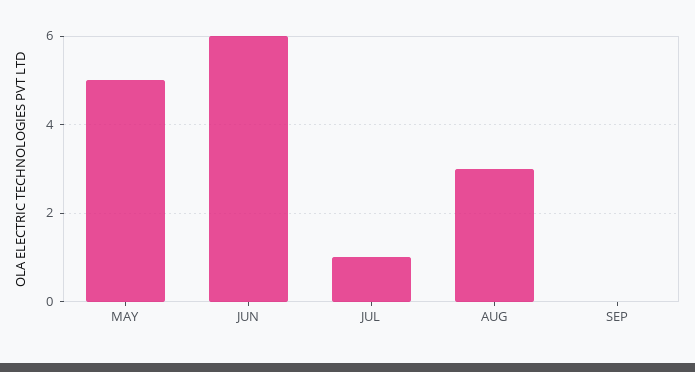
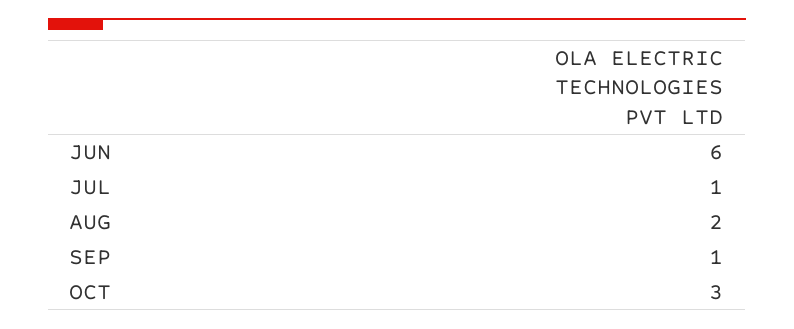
MAY: 5 -> none
AUG: 3 -> 2
SEP: 0 -> 1
OCT: none -> 3

